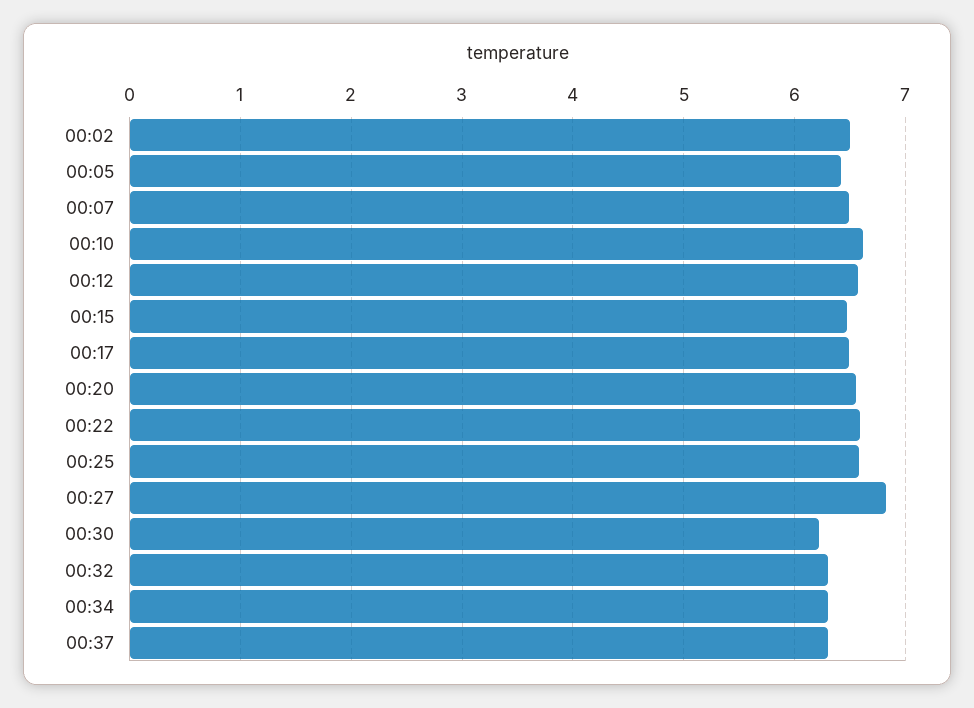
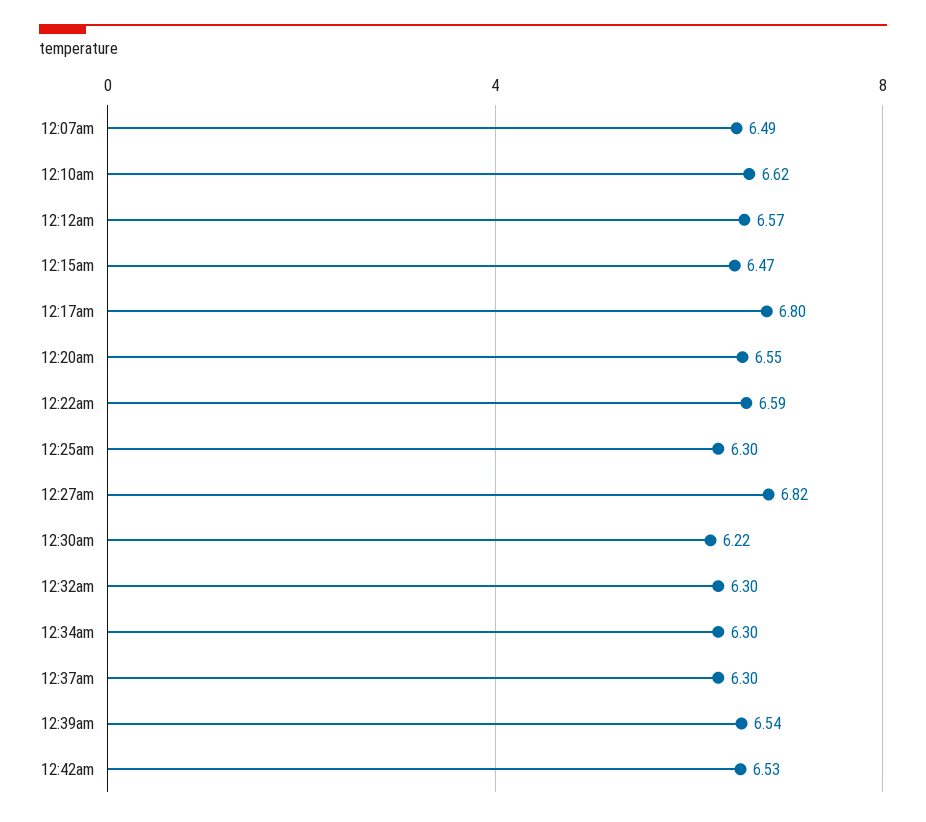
00:02: 6.5 -> none
00:05: 6.4 -> none
00:17: 6.5 -> 6.8
00:25: 6.6 -> 6.3
12:39am: none -> 6.54
12:42am: none -> 6.53

